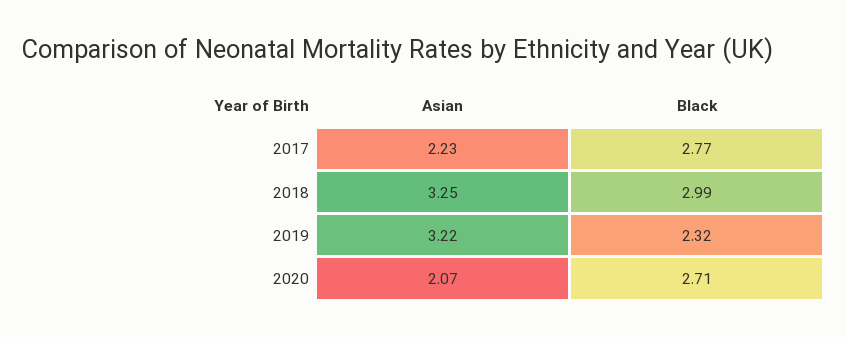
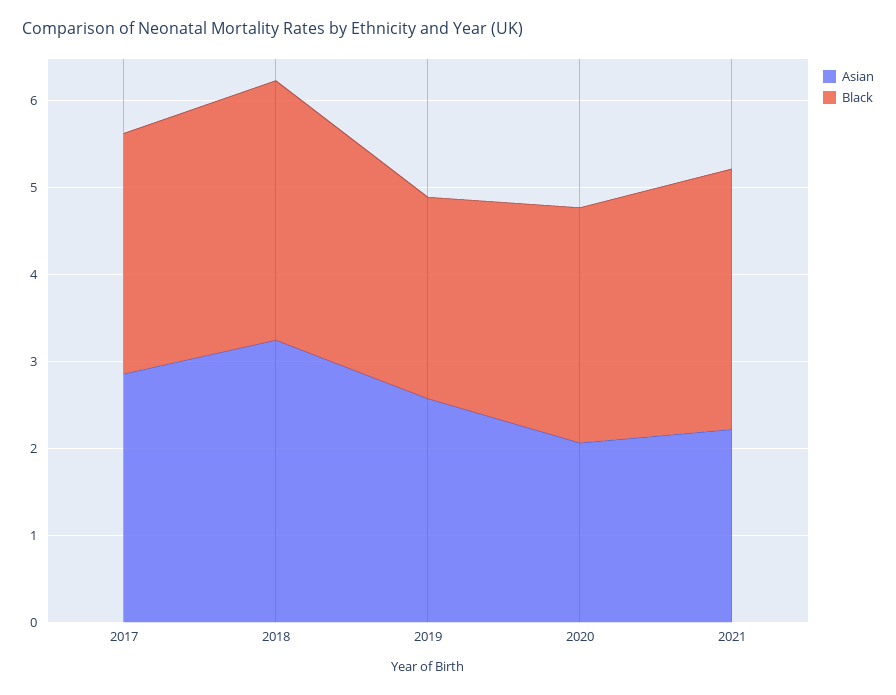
Asian, 2017: 2.23 -> 2.8
Asian, 2019: 3.22 -> 2.6
Asian, 2021: none -> 2.2
Black, 2021: none -> 3

